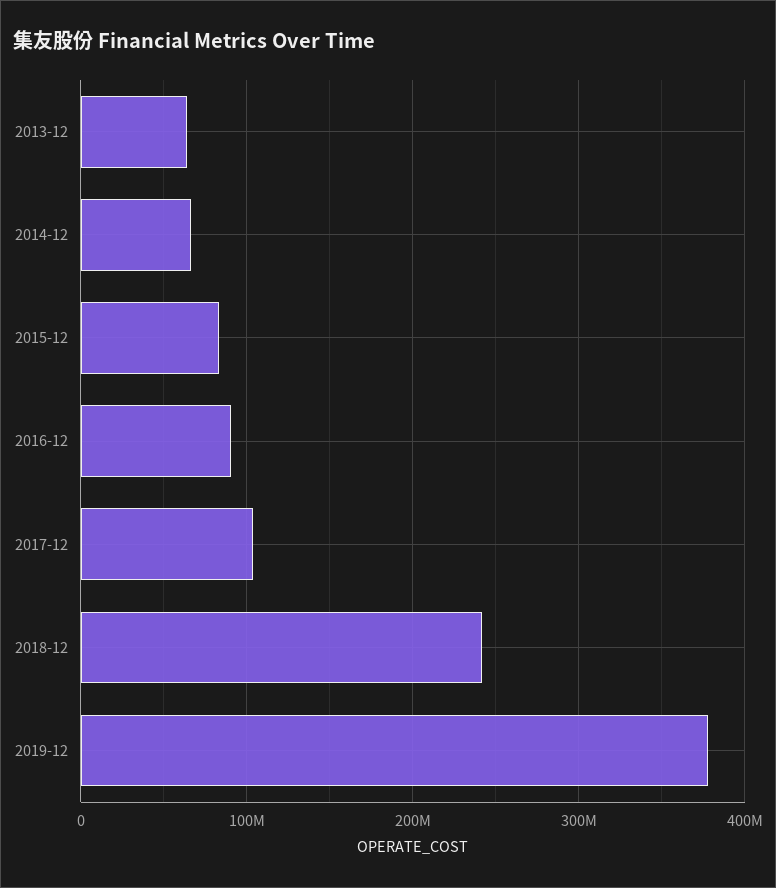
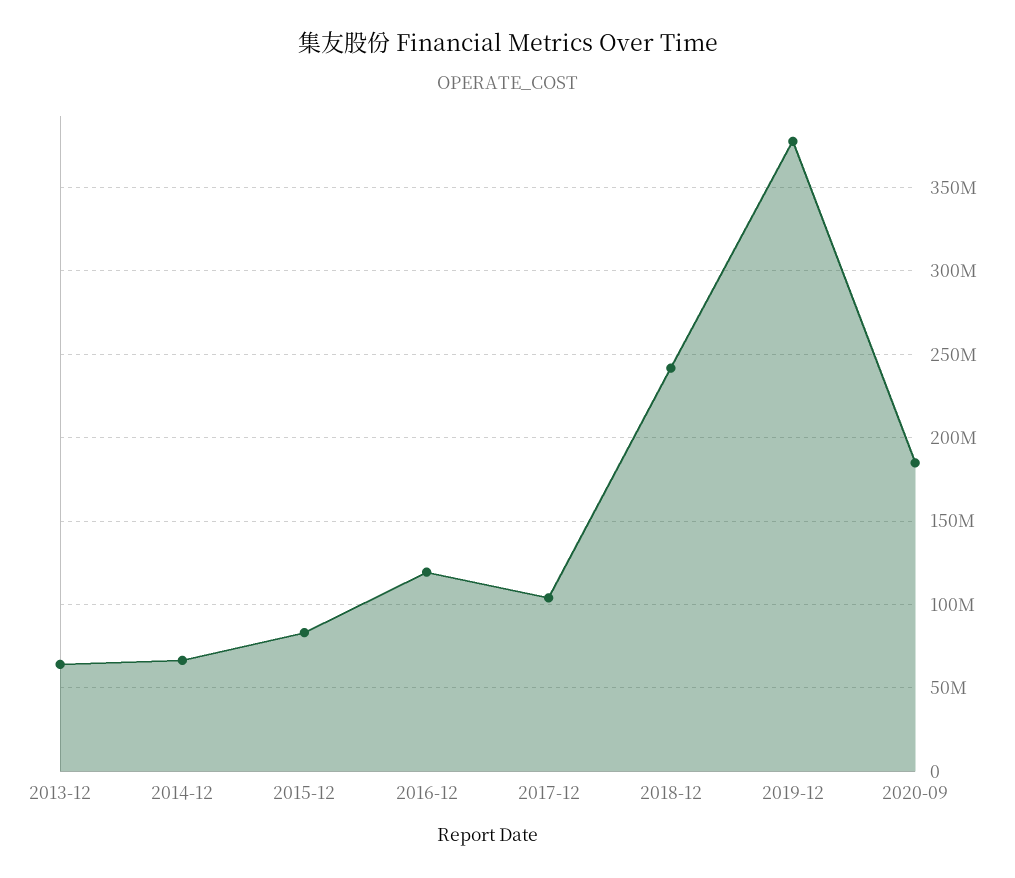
2016-12: 90000000 -> 120000000
2020-09: none -> 185000000

